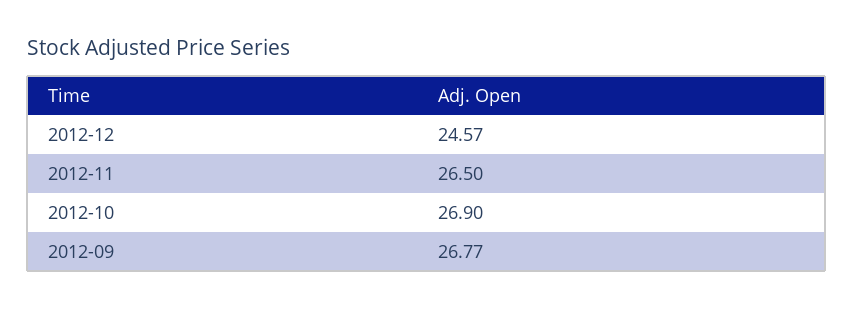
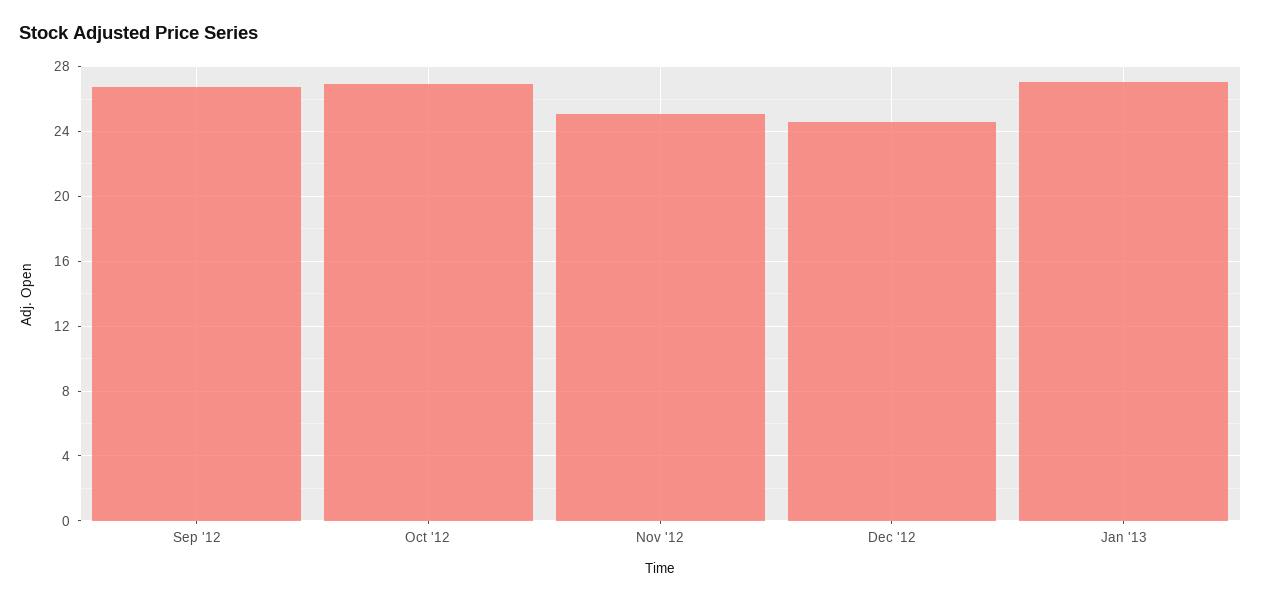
2012-11: 26.5 -> 25
Jan '13: none -> 27

